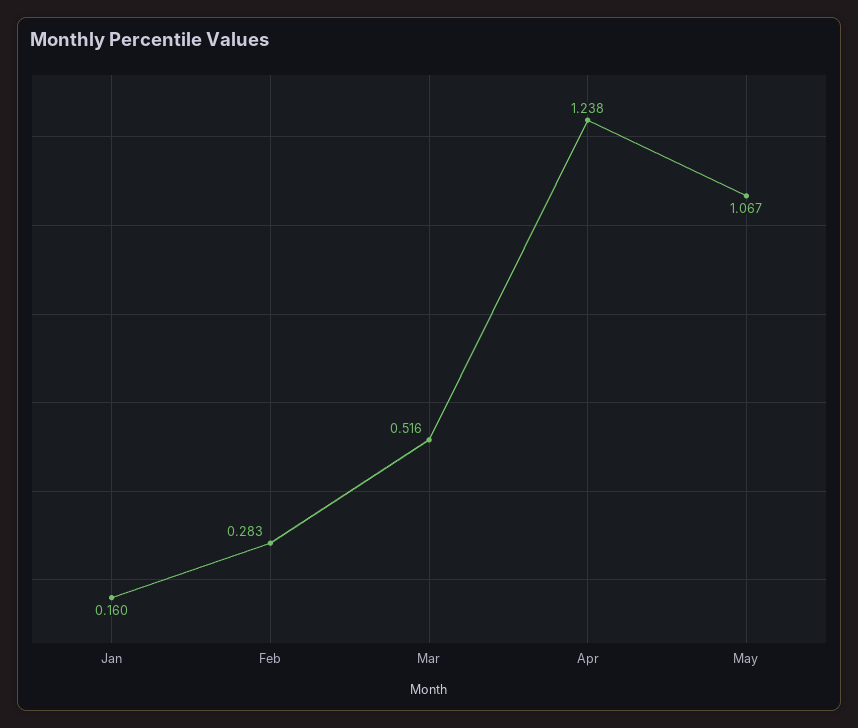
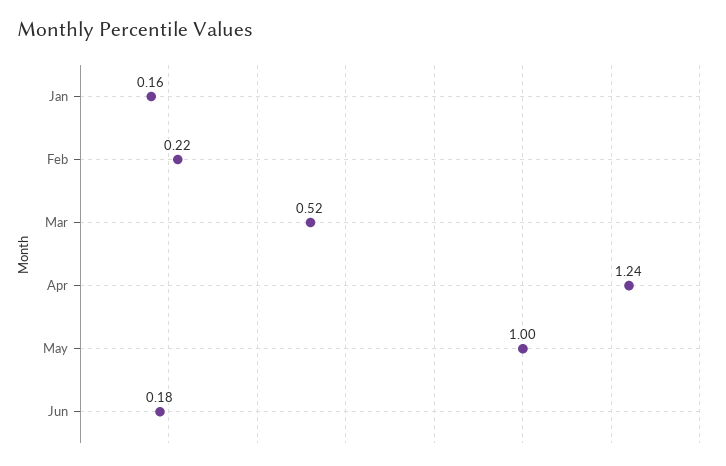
Feb: 0.283 -> 0.22
May: 1.067 -> 1
Jun: none -> 0.18

